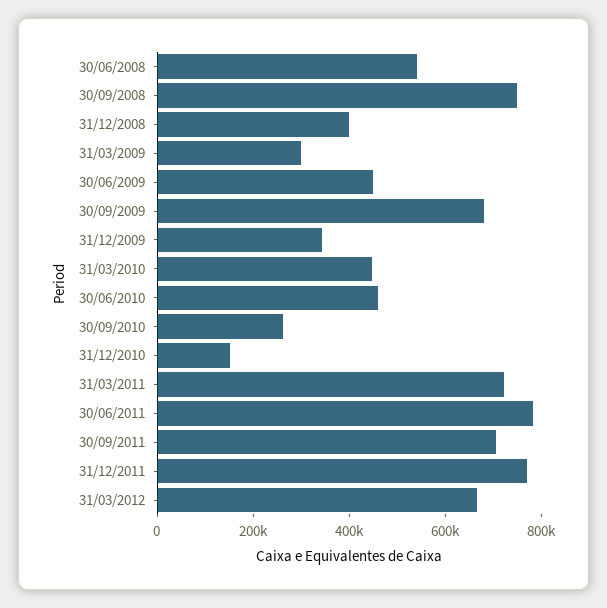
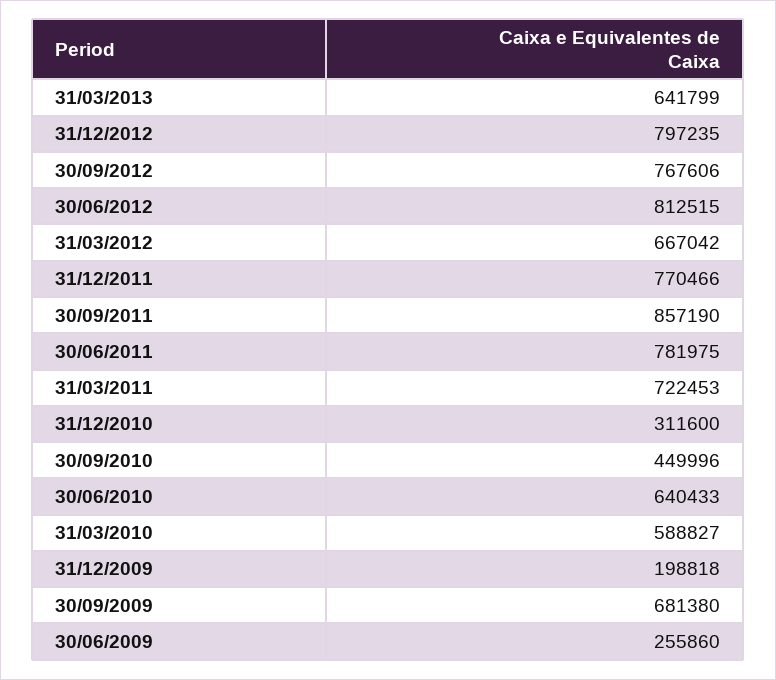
30/06/2008: 550000 -> none
30/09/2008: 750000 -> none
31/12/2008: 400000 -> none
31/03/2009: 300000 -> none
30/06/2009: 450000 -> 255860
31/12/2009: 350000 -> 198818
31/03/2010: 450000 -> 588827
30/06/2010: 450000 -> 640433
30/09/2010: 250000 -> 449996
31/12/2010: 150000 -> 311600
30/09/2011: 700000 -> 857190
31/03/2013: none -> 641799
31/12/2012: none -> 797235
30/09/2012: none -> 767606
30/06/2012: none -> 812515

